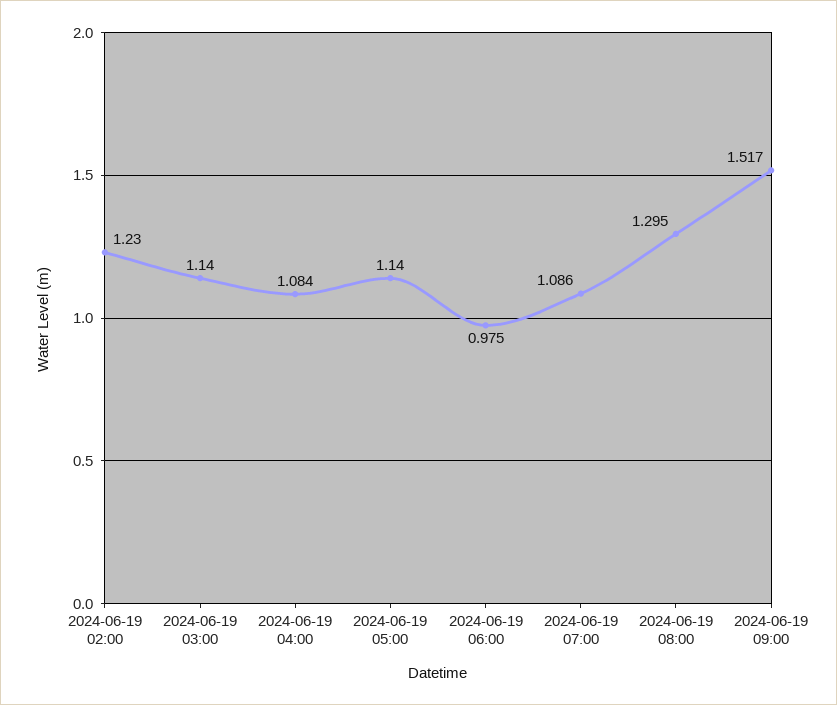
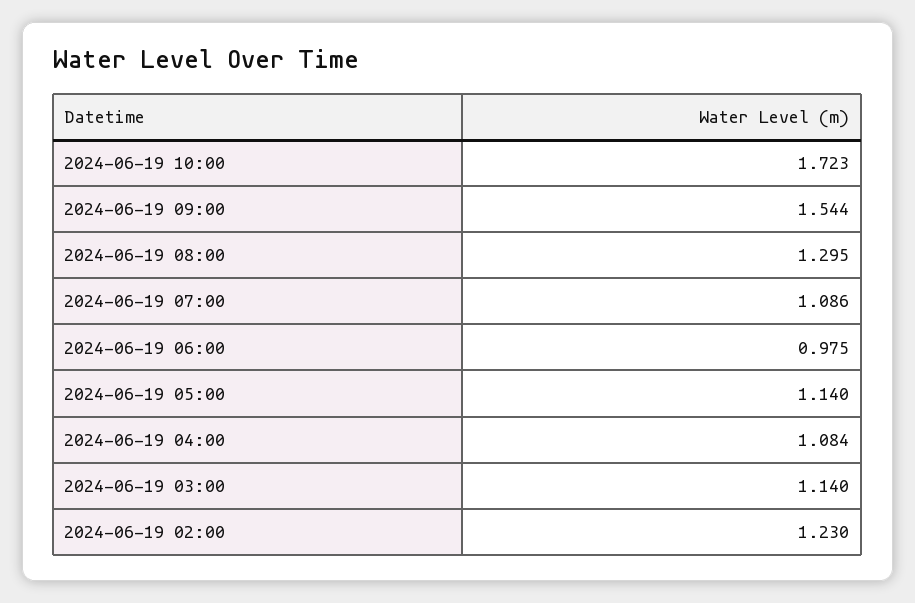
2024-06-19 09:00: 1.517 -> 1.544
2024-06-19 10:00: none -> 1.723

